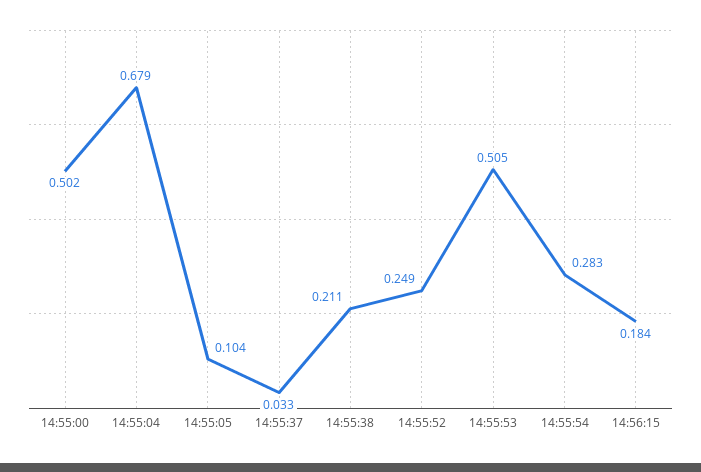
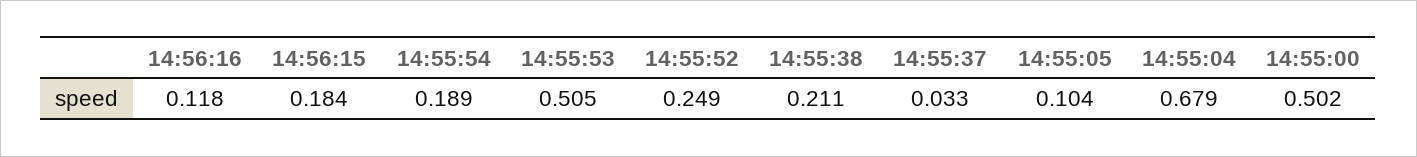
14:55:54: 0.283 -> 0.189
14:56:16: none -> 0.118

